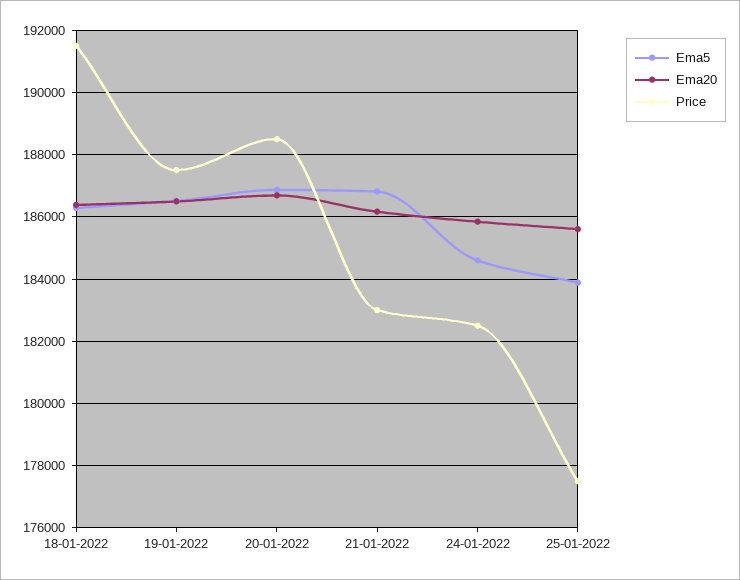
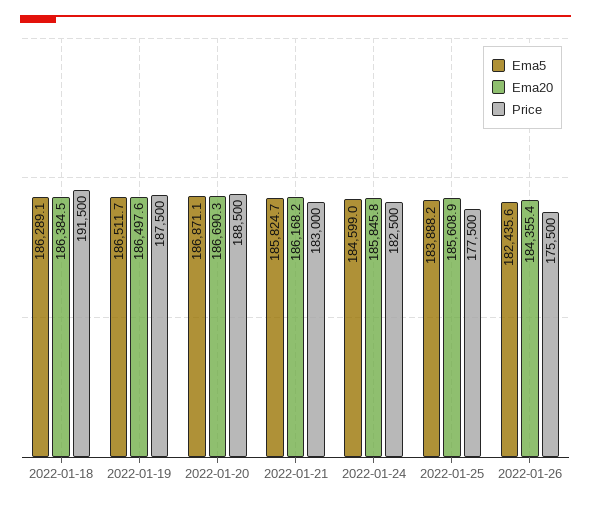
Ema5, 21-01-2022: 186800 -> 185824.7
Ema5, 2022-01-26: none -> 182435.6
Ema20, 2022-01-26: none -> 184355.4
Price, 2022-01-26: none -> 175500

